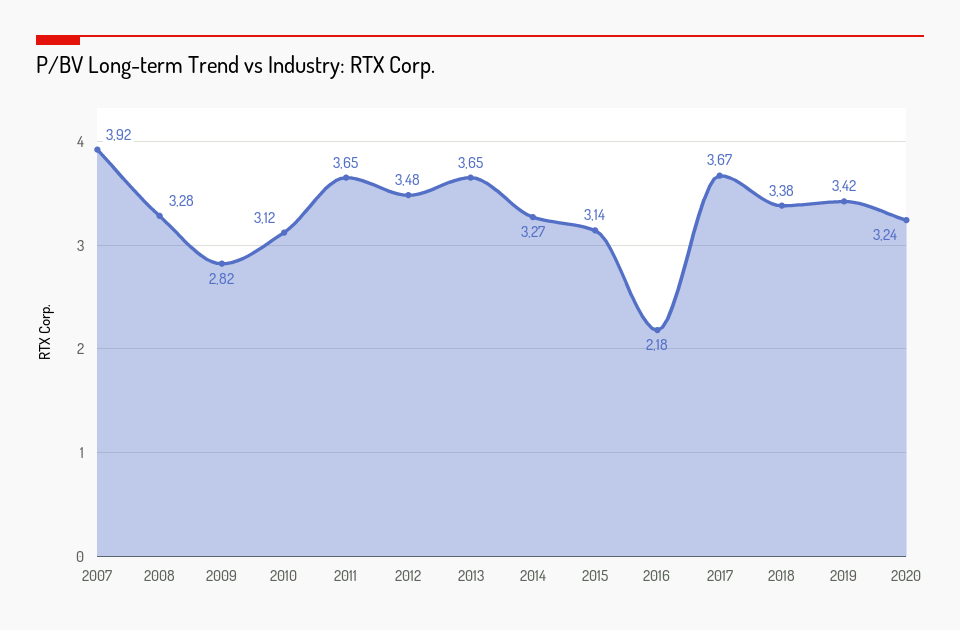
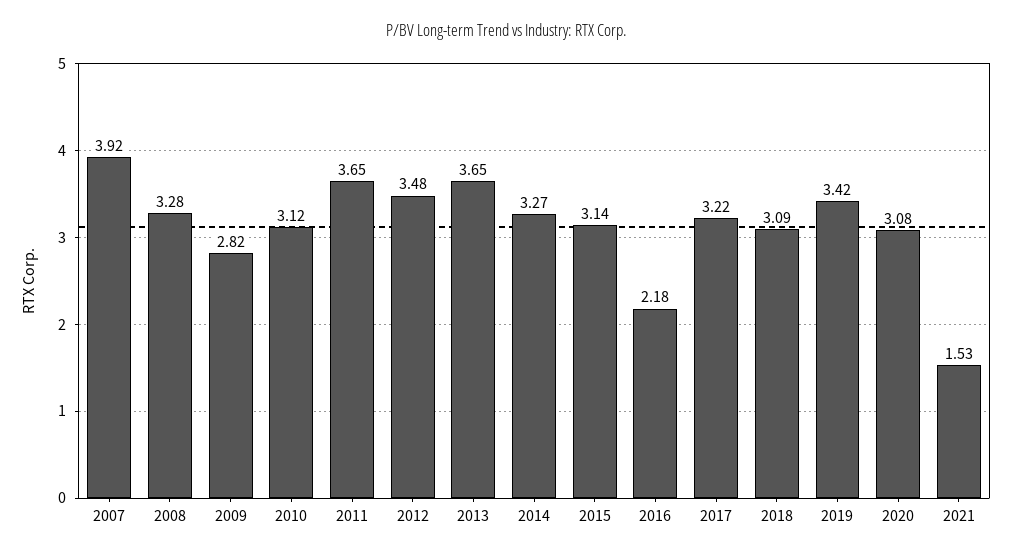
2017: 3.67 -> 3.22
2018: 3.38 -> 3.09
2020: 3.24 -> 3.08
2021: none -> 1.53

